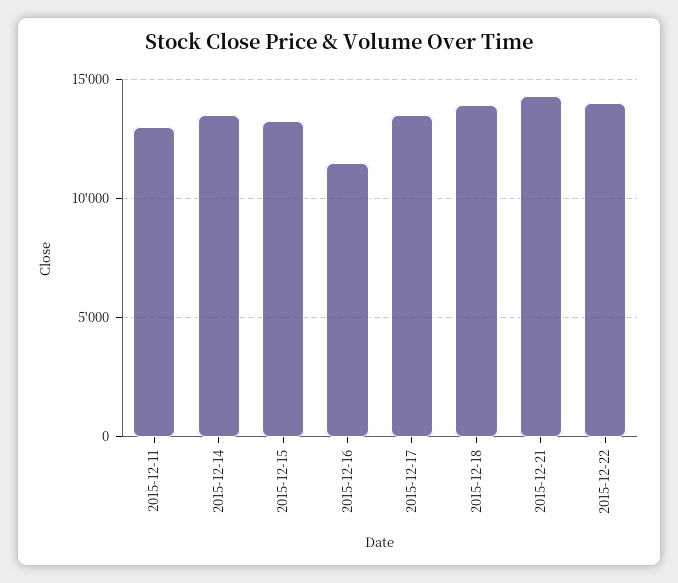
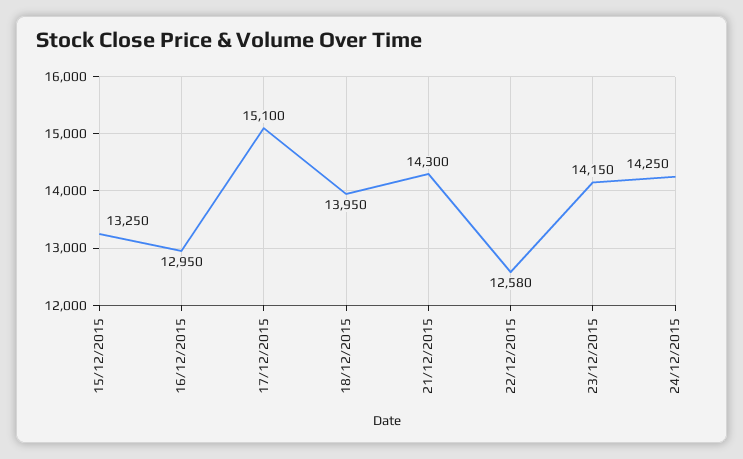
2015-12-11: 13000 -> none
2015-12-14: 13500 -> none
2015-12-16: 11500 -> 12950
2015-12-17: 13500 -> 15100
2015-12-22: 14000 -> 12580
23/12/2015: none -> 14150
24/12/2015: none -> 14250

